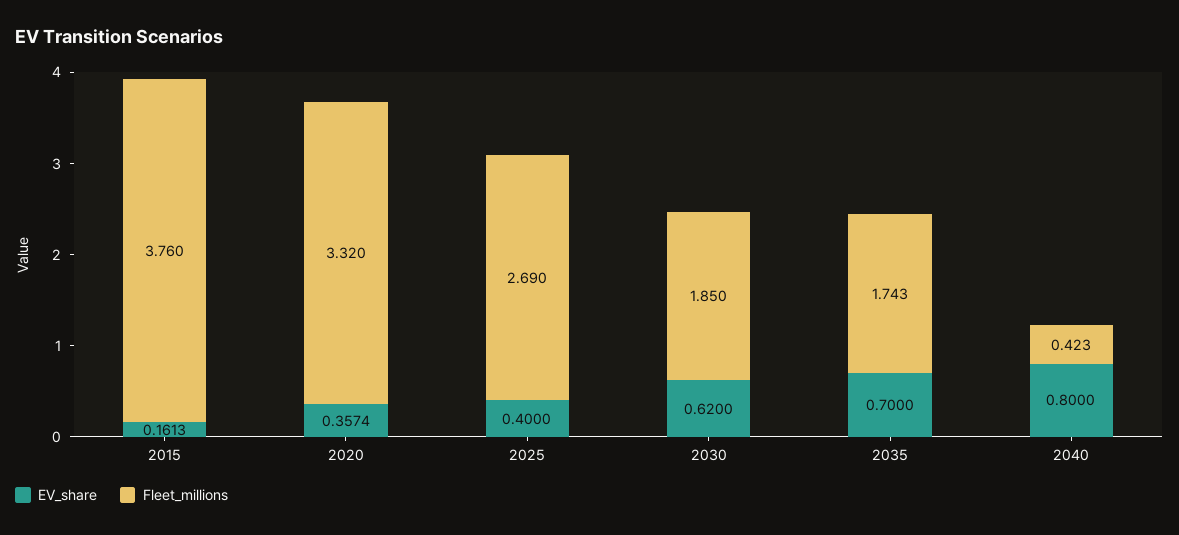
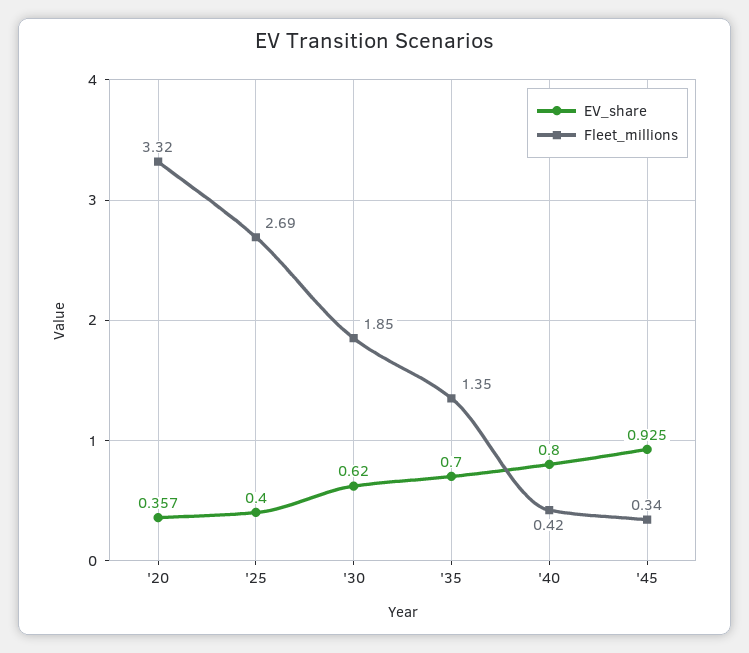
EV_share, 2015: 0.1613 -> none
Fleet_millions, 2015: 3.76 -> none
Fleet_millions, 2035: 1.743 -> 1.35
EV_share, '45: none -> 0.925
Fleet_millions, '45: none -> 0.34

